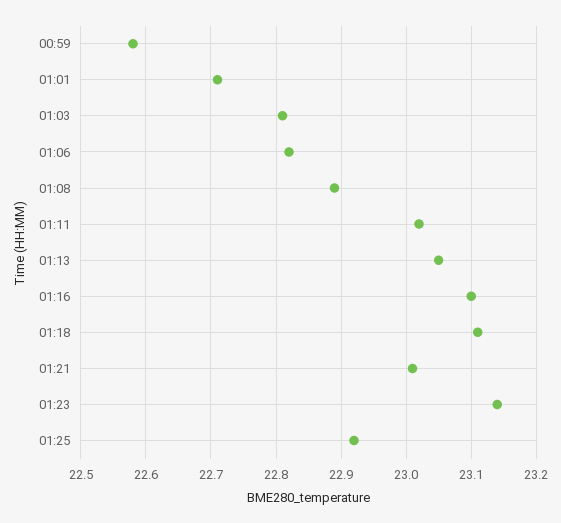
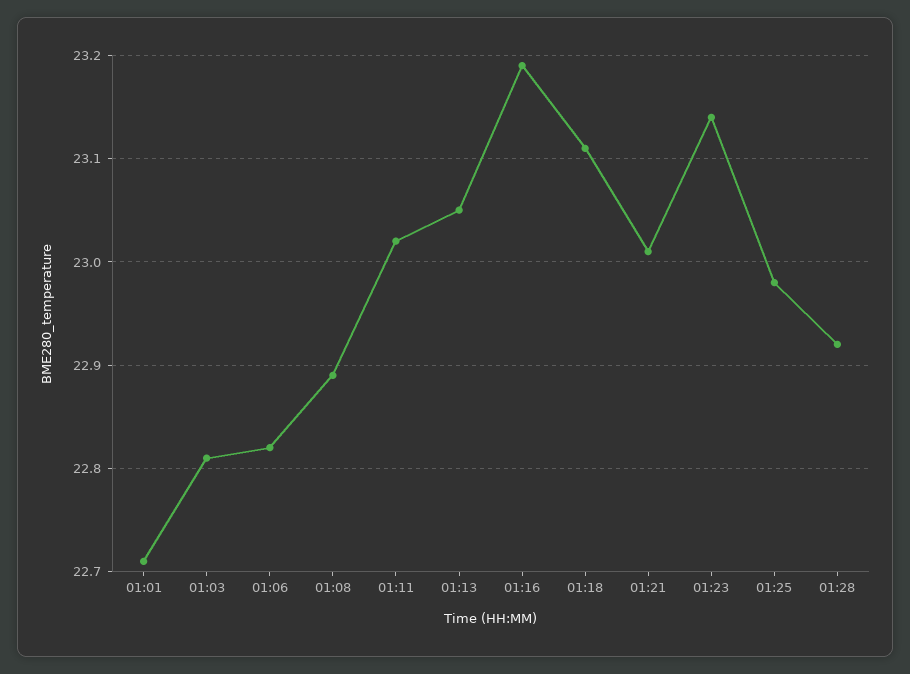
00:59: 22.58 -> none
01:16: 23.1 -> 23.19
01:25: 22.92 -> 22.98
01:28: none -> 22.92

